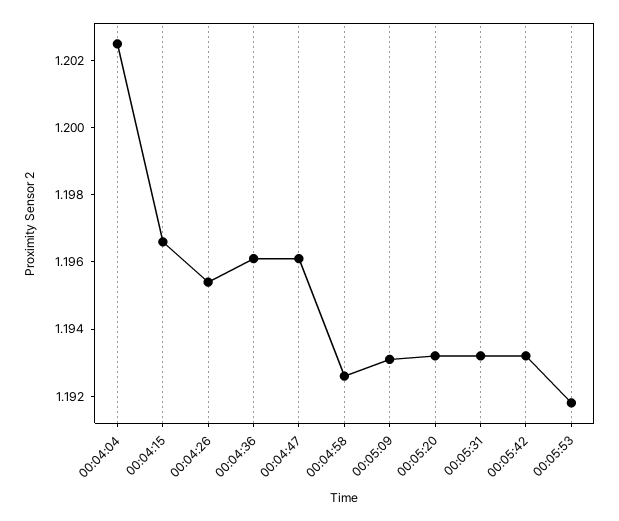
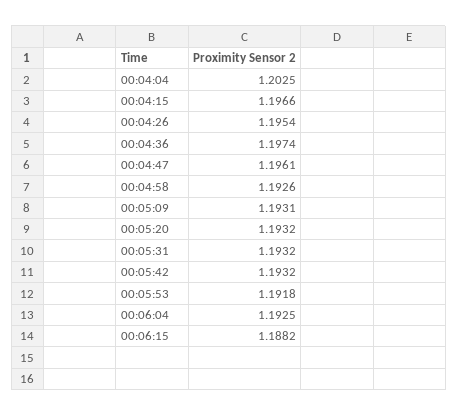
00:04:36: 1.196 -> 1.1974
00:06:04: none -> 1.1925
00:06:15: none -> 1.1882

